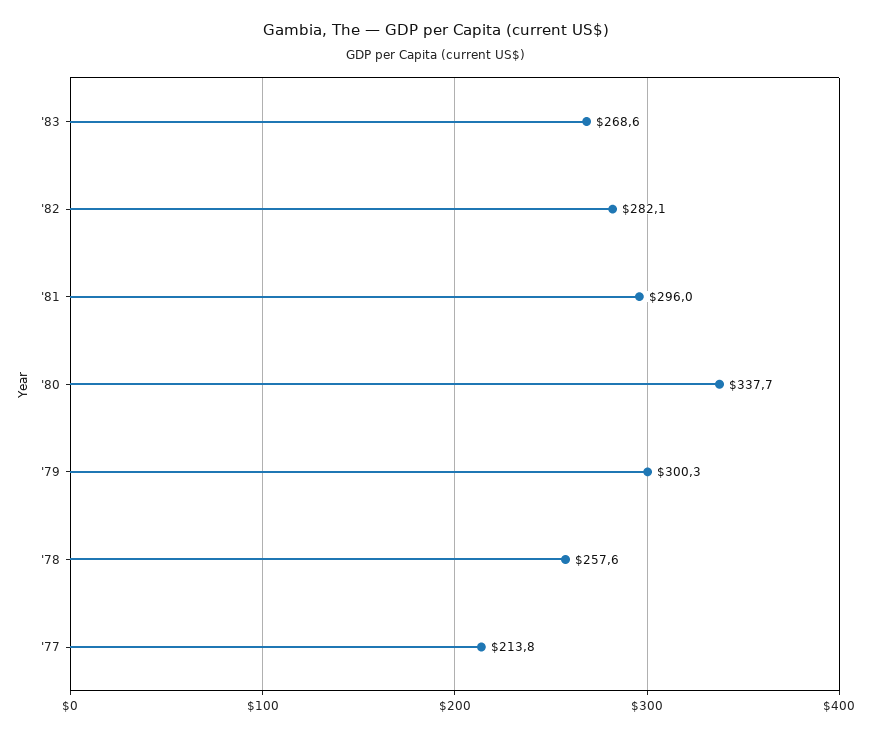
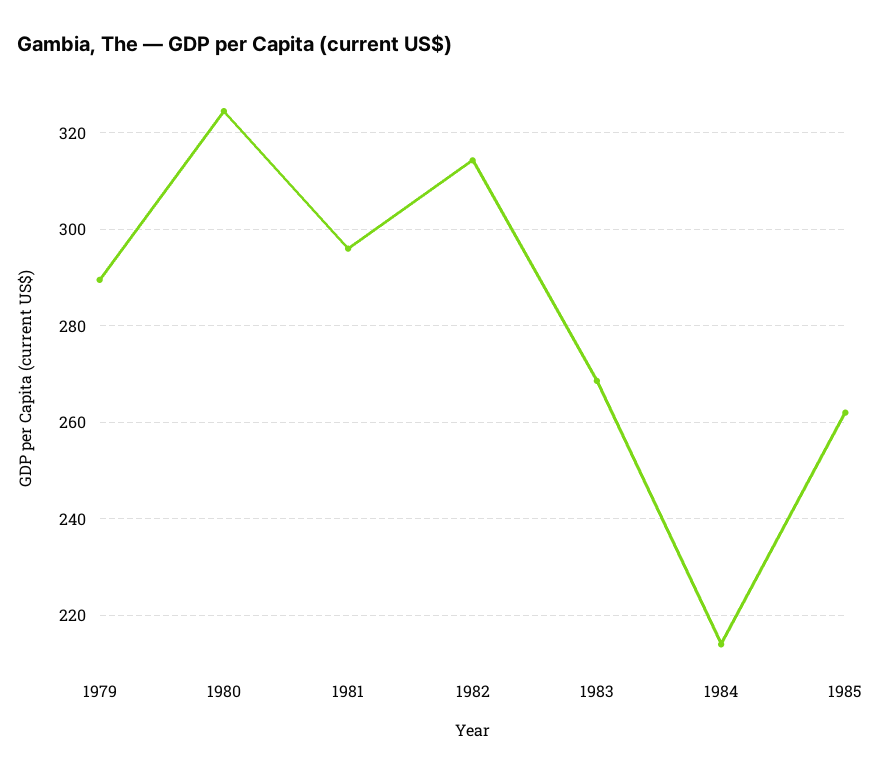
'82: 282.1 -> 314
'80: 337.7 -> 324
'79: 300.3 -> 290
'78: 257.6 -> none
'77: 213.8 -> none
1984: none -> 214
1985: none -> 262

